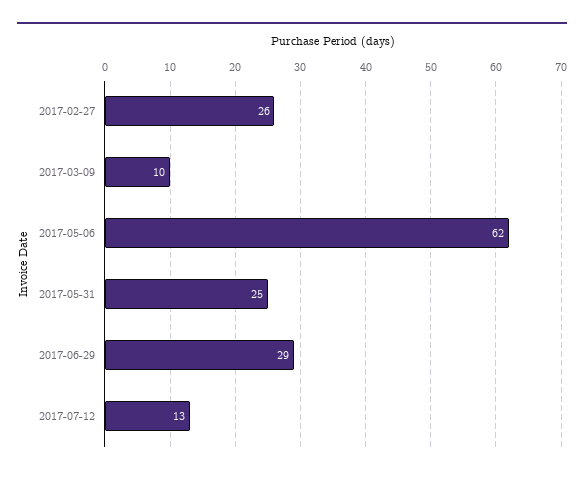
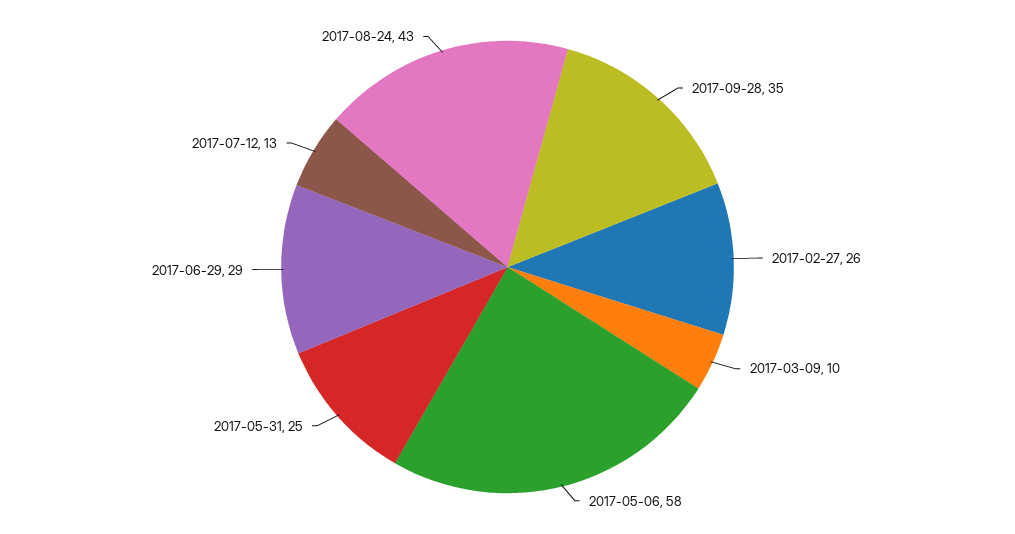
2017-05-06: 62 -> 58
2017-09-28: none -> 35
2017-08-24: none -> 43

